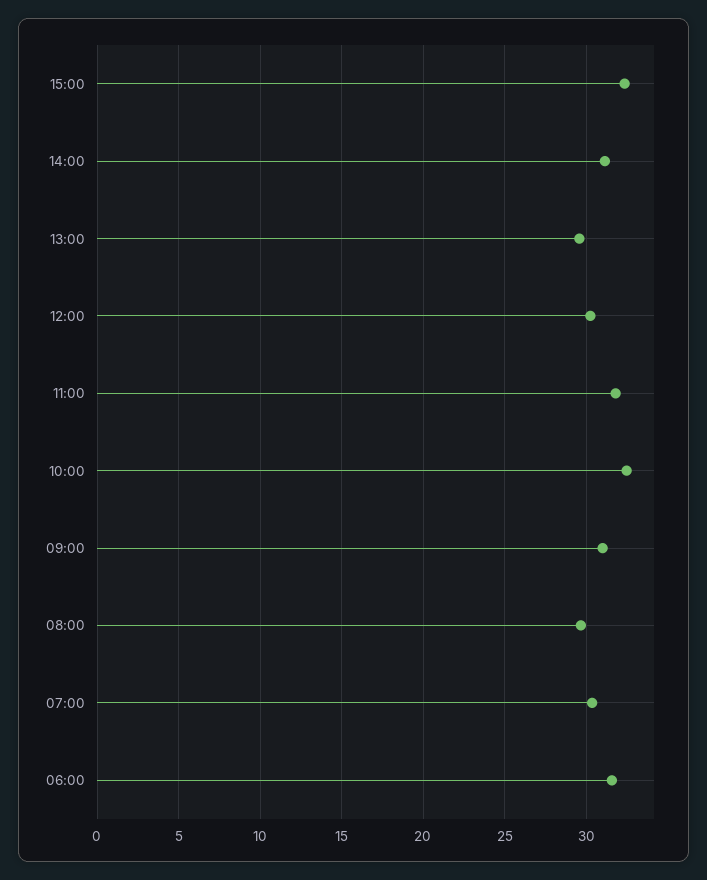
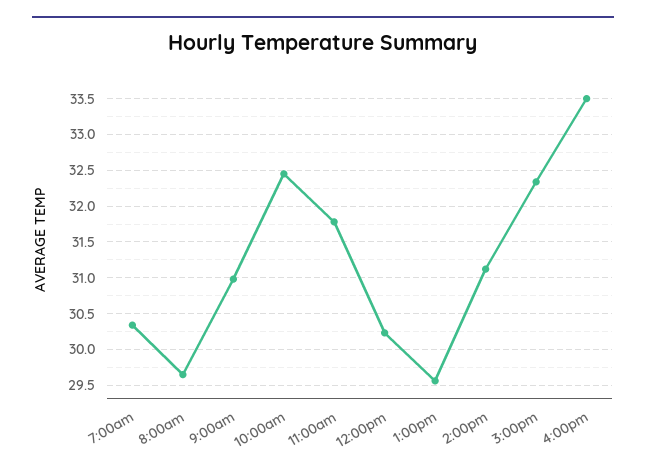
06:00: 31.5 -> none
4:00pm: none -> 33.5

